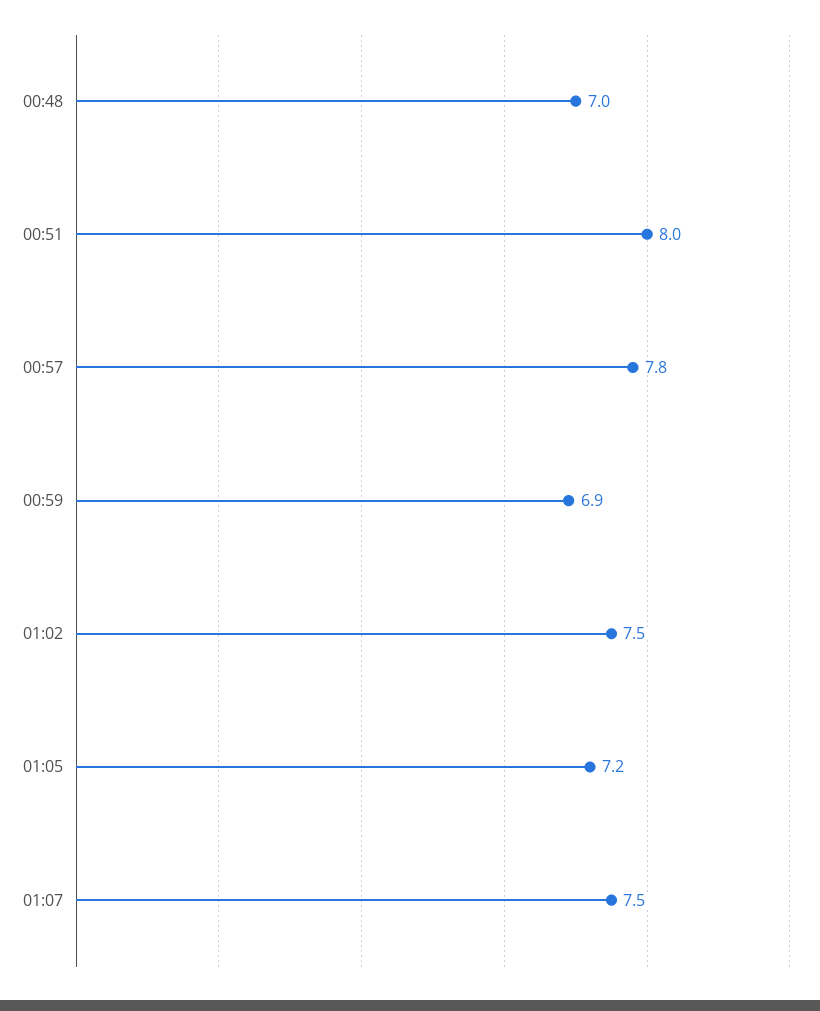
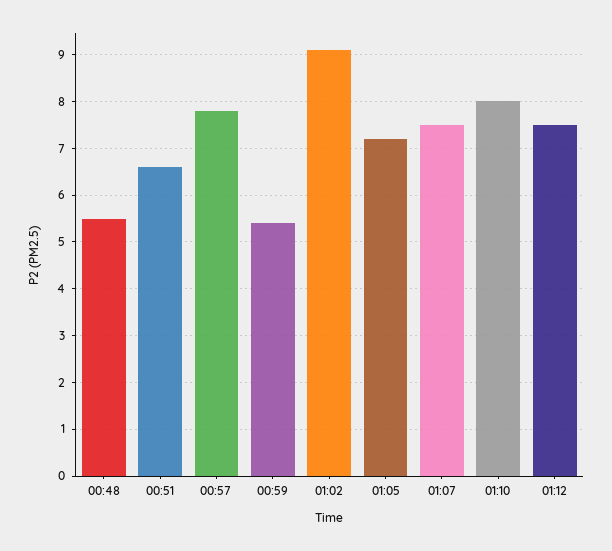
00:48: 7 -> 5.5
00:51: 8 -> 6.5
00:59: 6.9 -> 5.5
01:02: 7.5 -> 9
01:10: none -> 8
01:12: none -> 7.5

